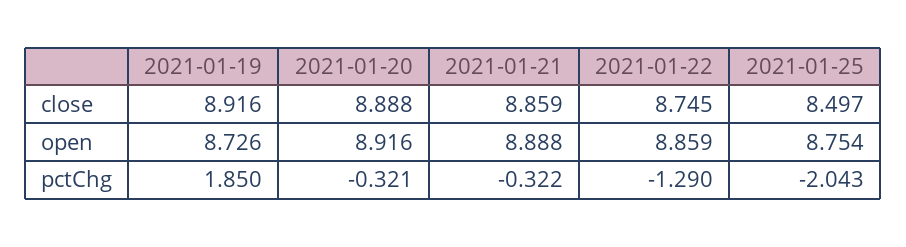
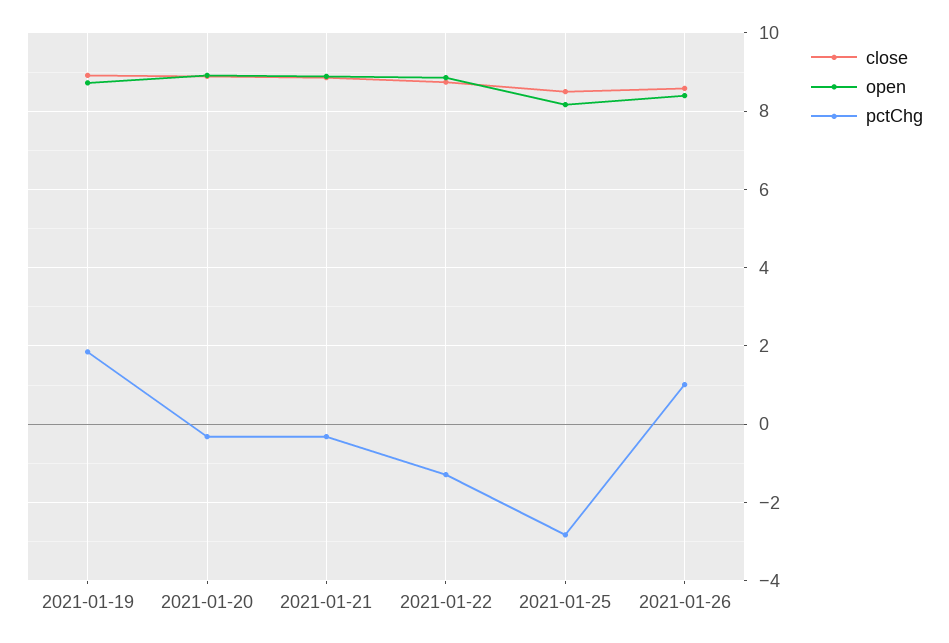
open, 2021-01-25: 8.754 -> 8.2
pctChg, 2021-01-25: -2.043 -> -2.8
close, 2021-01-26: none -> 8.6
open, 2021-01-26: none -> 8.4
pctChg, 2021-01-26: none -> 1

